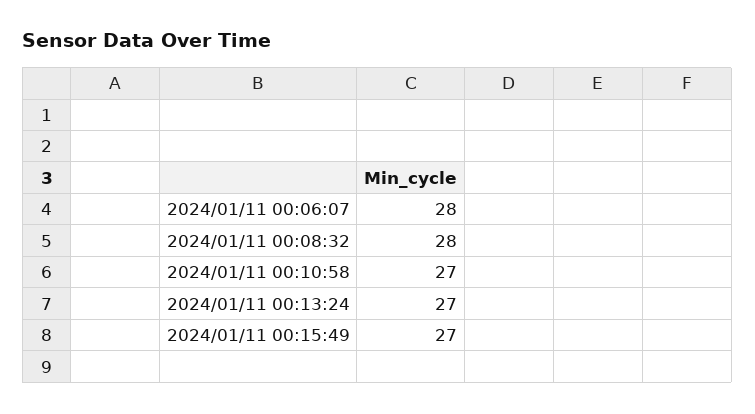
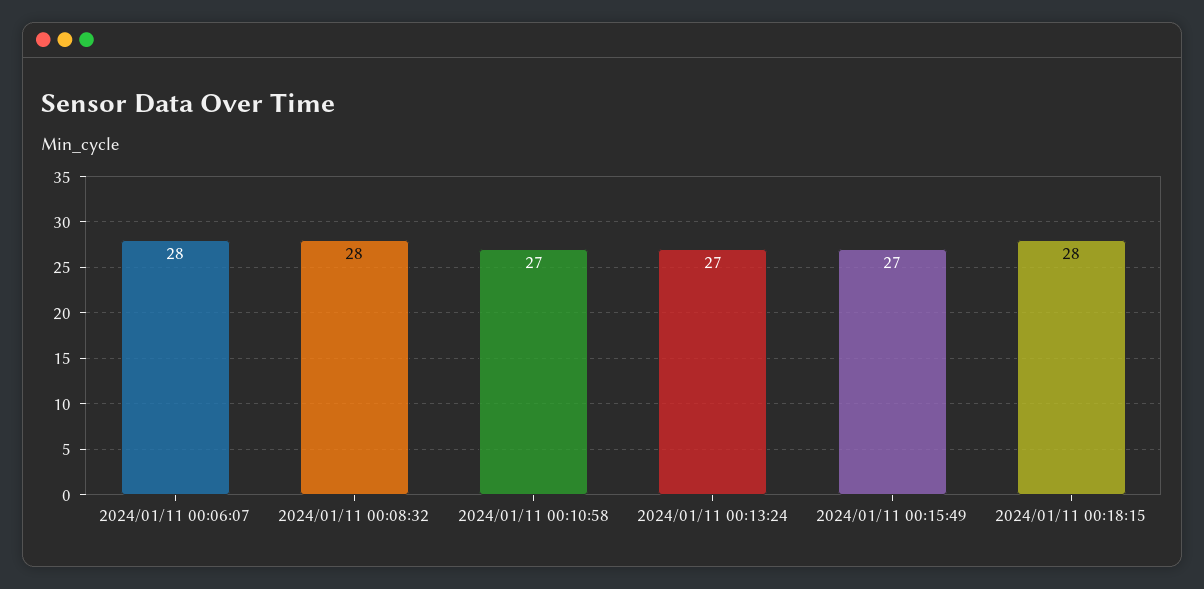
2024/01/11 00:18:15: none -> 28

